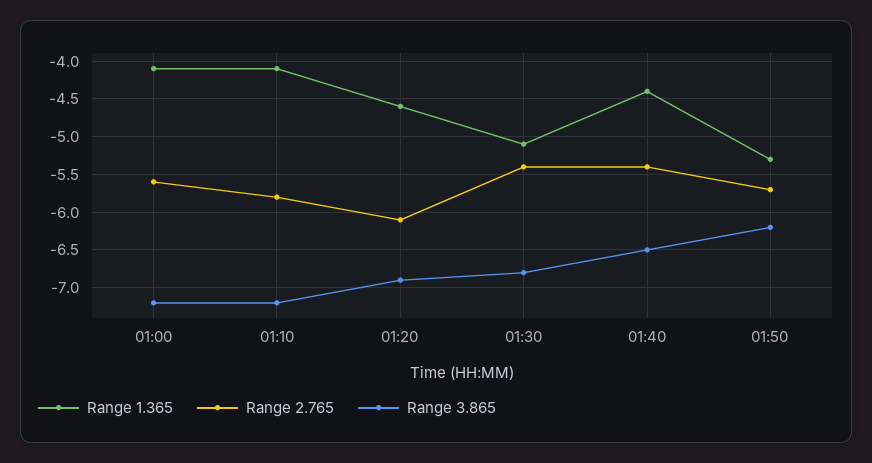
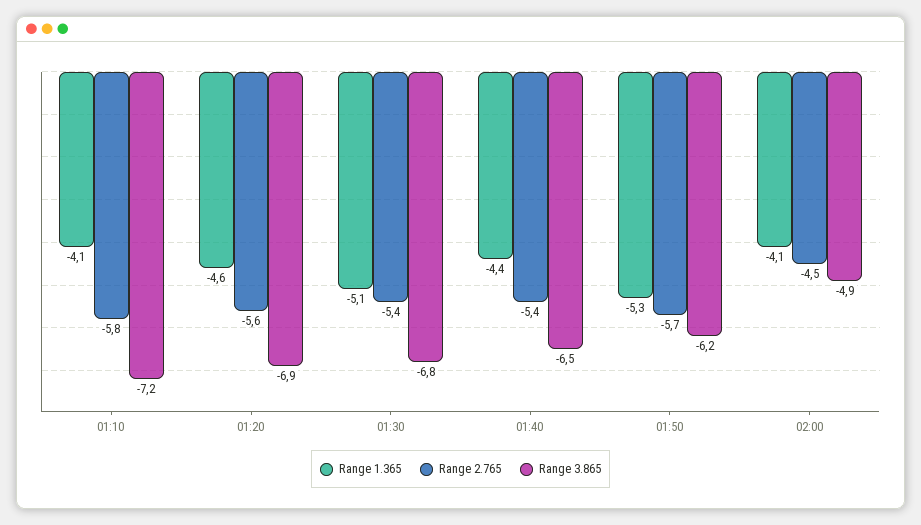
Range 1.365, 01:00: -4.1 -> none
Range 2.765, 01:00: -5.6 -> none
Range 3.865, 01:00: -7.2 -> none
Range 2.765, 01:20: -6.1 -> -5.6
Range 1.365, 02:00: none -> -4.1
Range 2.765, 02:00: none -> -4.5
Range 3.865, 02:00: none -> -4.9

